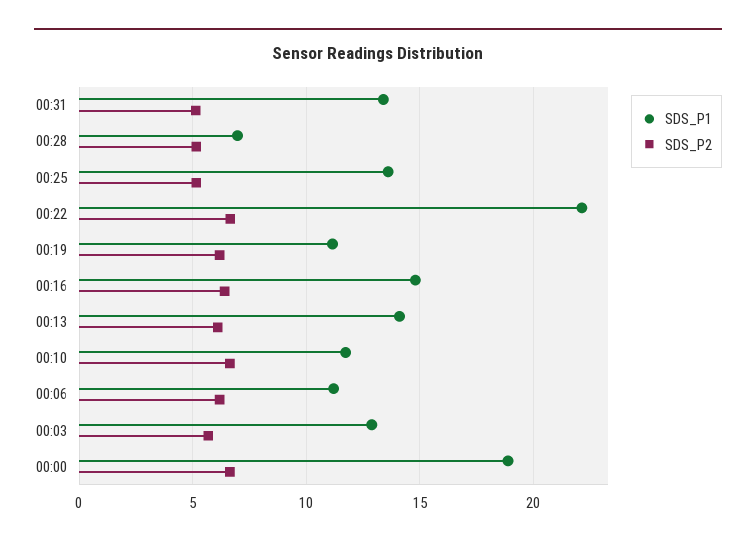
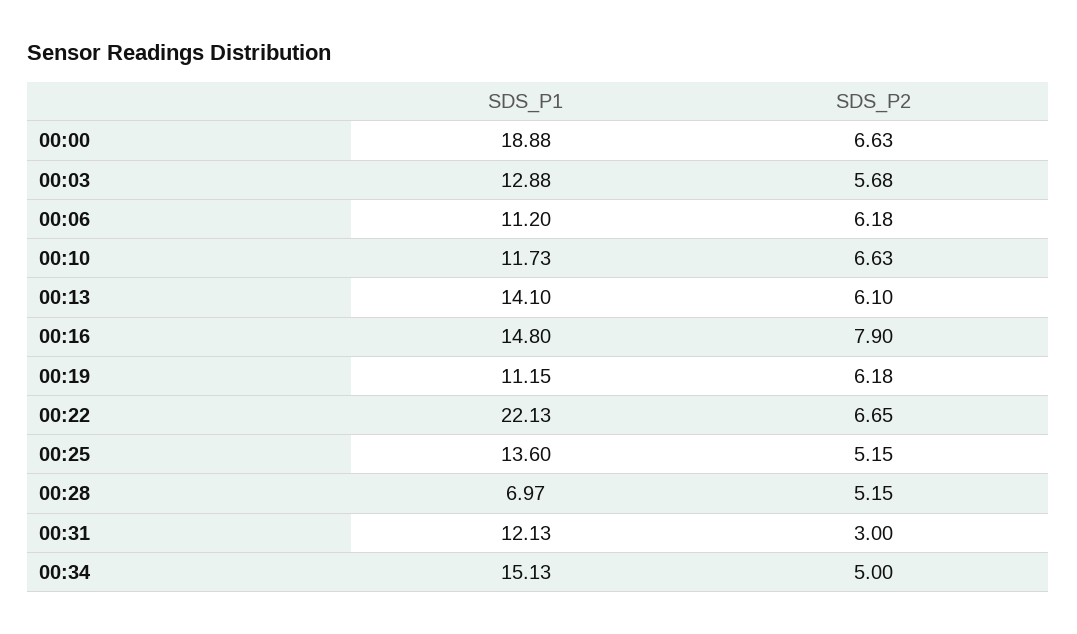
SDS_P1, 00:31: 13.5 -> 12.13
SDS_P2, 00:31: 5 -> 3
SDS_P2, 00:16: 6.5 -> 7.9
SDS_P1, 00:34: none -> 15.13
SDS_P2, 00:34: none -> 5

